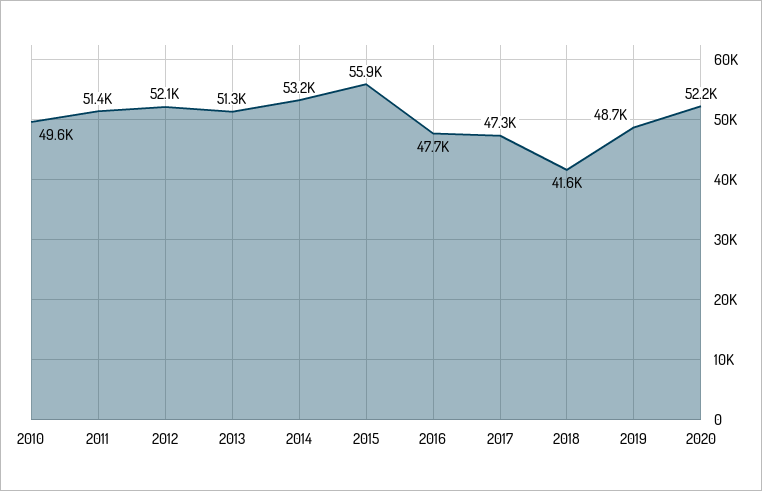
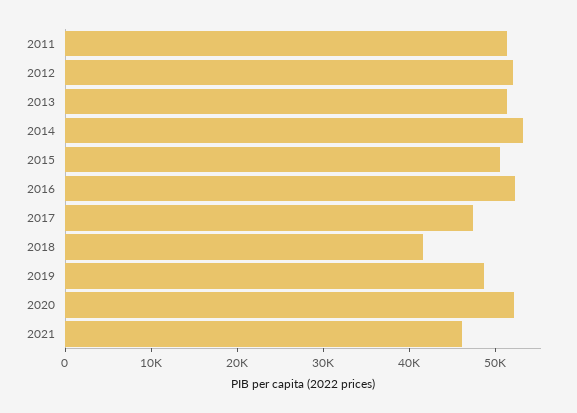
2010: 49600 -> none
2015: 55900 -> 50000
2016: 47700 -> 52000
2021: none -> 46000

